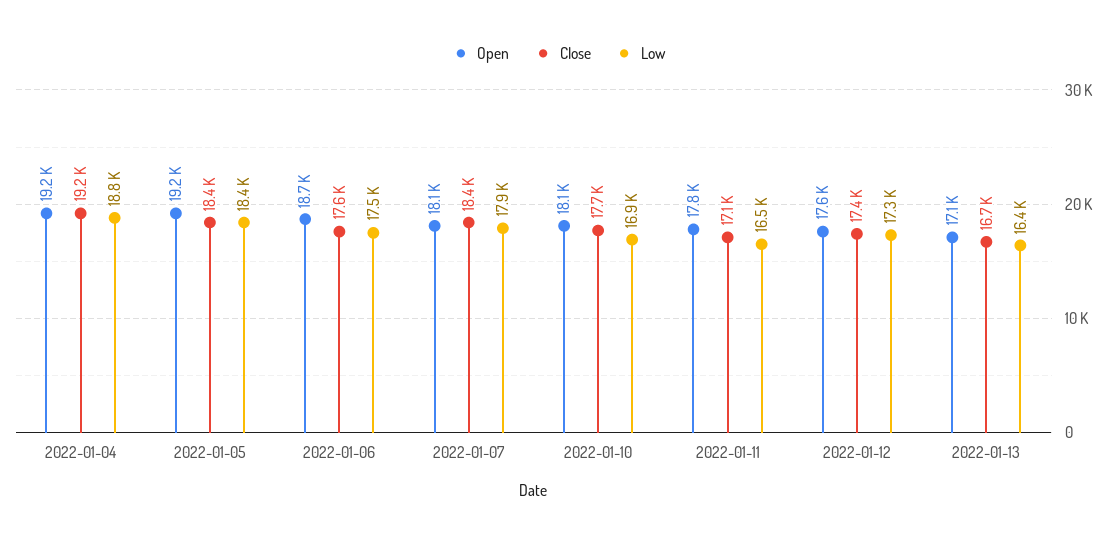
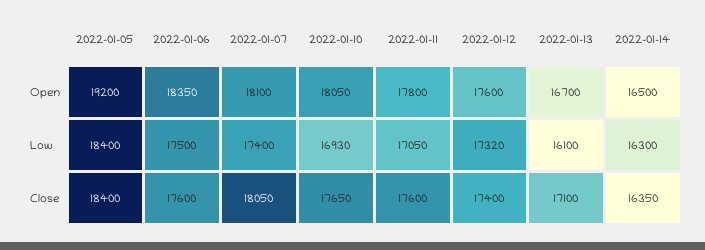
Open, 2022-01-04: 19200 -> none
Close, 2022-01-04: 19200 -> none
Low, 2022-01-04: 18800 -> none
Open, 2022-01-06: 18700 -> 18350
Close, 2022-01-07: 18400 -> 18050
Low, 2022-01-07: 17900 -> 17400
Close, 2022-01-11: 17100 -> 17600
Low, 2022-01-11: 16500 -> 17050
Open, 2022-01-13: 17100 -> 16700
Close, 2022-01-13: 16700 -> 17100
Low, 2022-01-13: 16400 -> 16100
Open, 2022-01-14: none -> 16500
Low, 2022-01-14: none -> 16300
Close, 2022-01-14: none -> 16350

